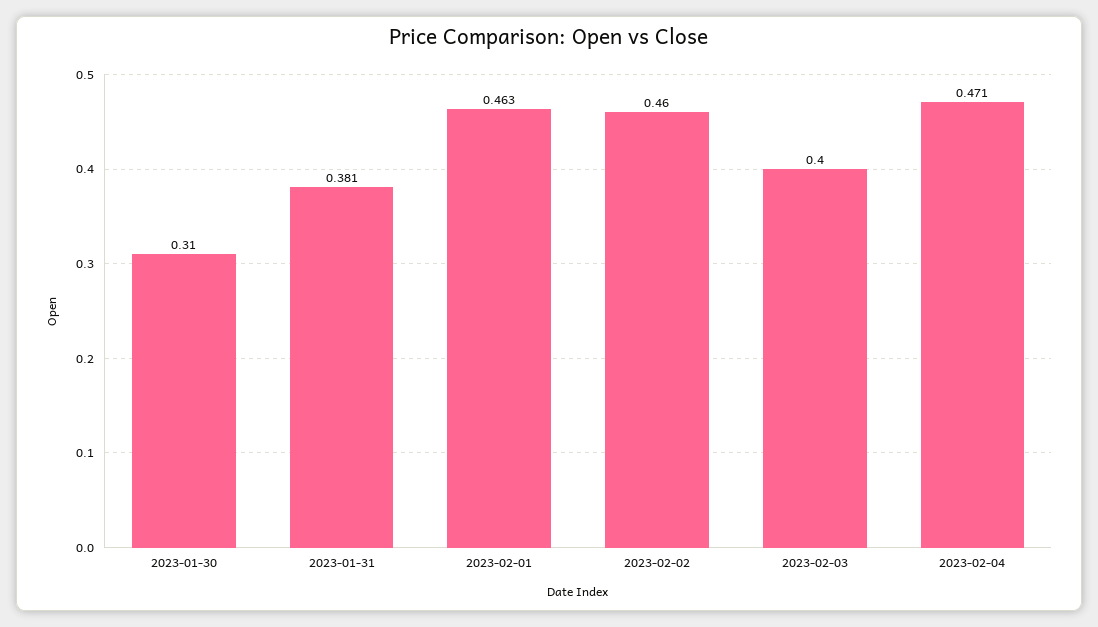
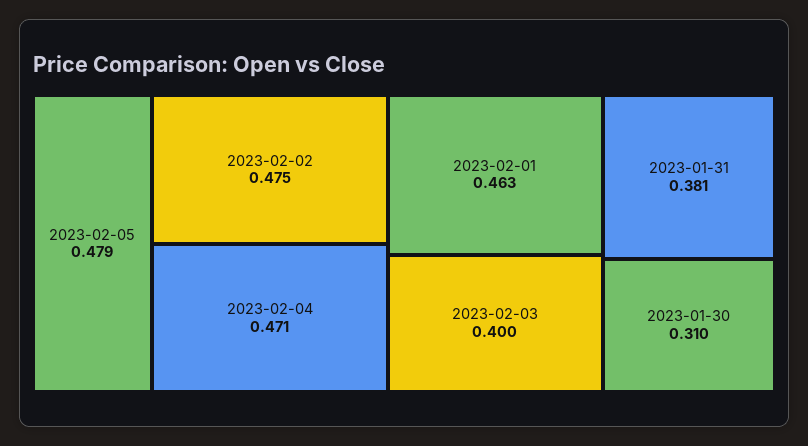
2023-02-02: 0.46 -> 0.475
2023-02-05: none -> 0.479

